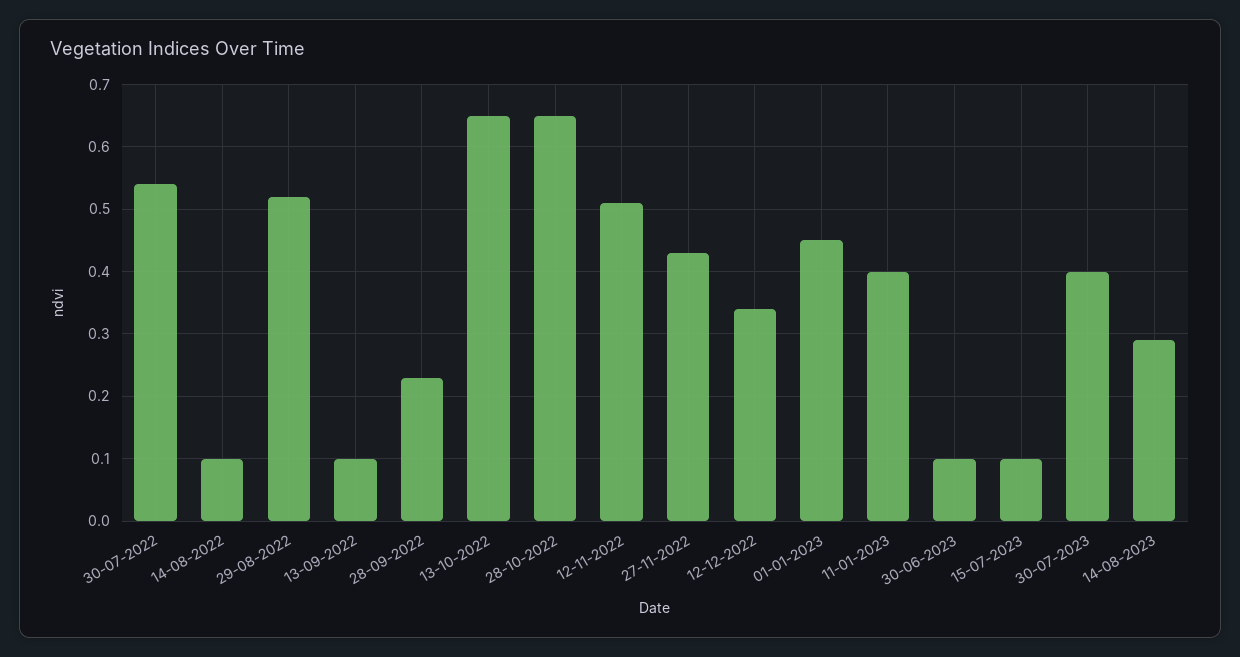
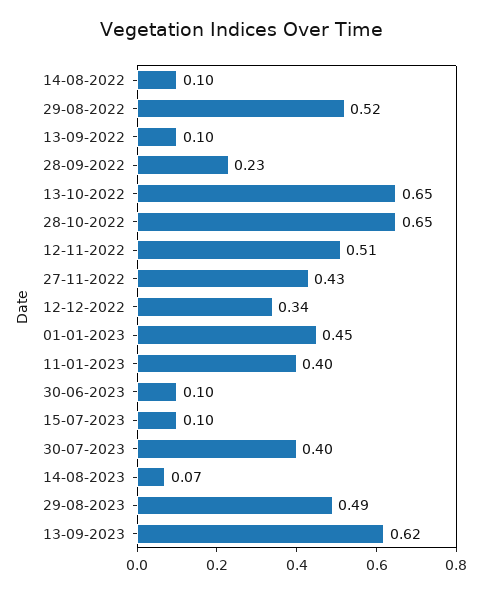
30-07-2022: 0.54 -> none
14-08-2023: 0.29 -> 0.07
29-08-2023: none -> 0.49
13-09-2023: none -> 0.62

